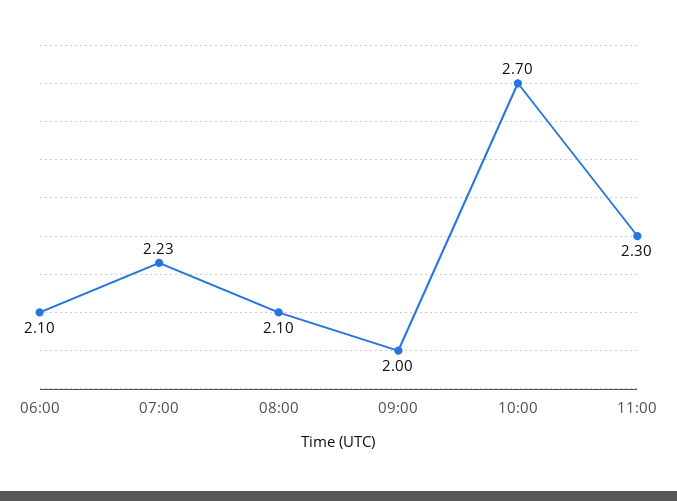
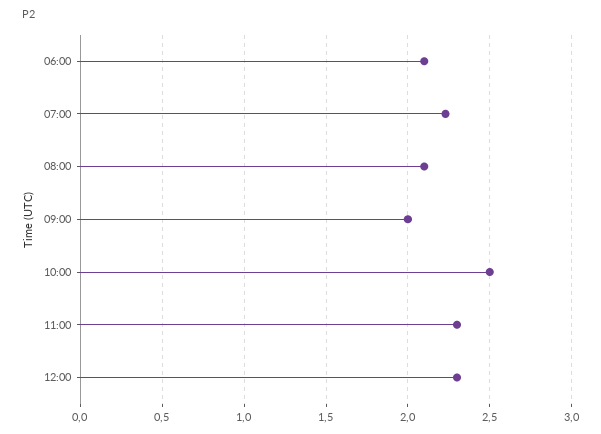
10:00: 2.7 -> 2.5
12:00: none -> 2.3

